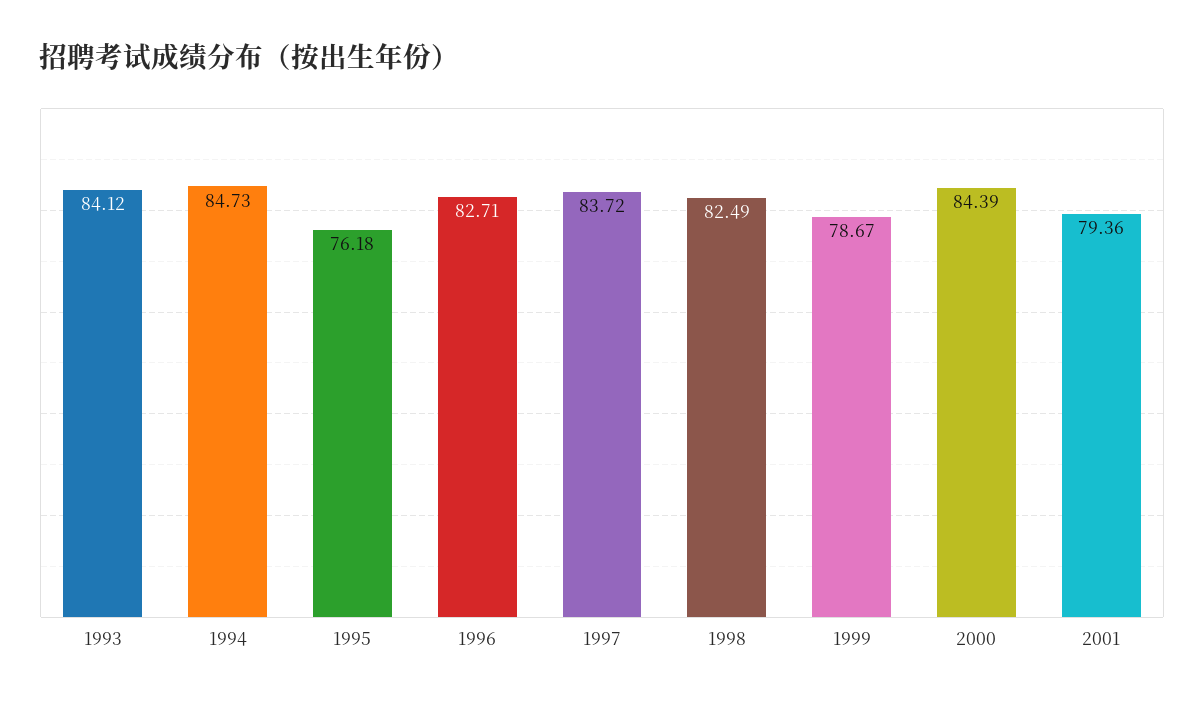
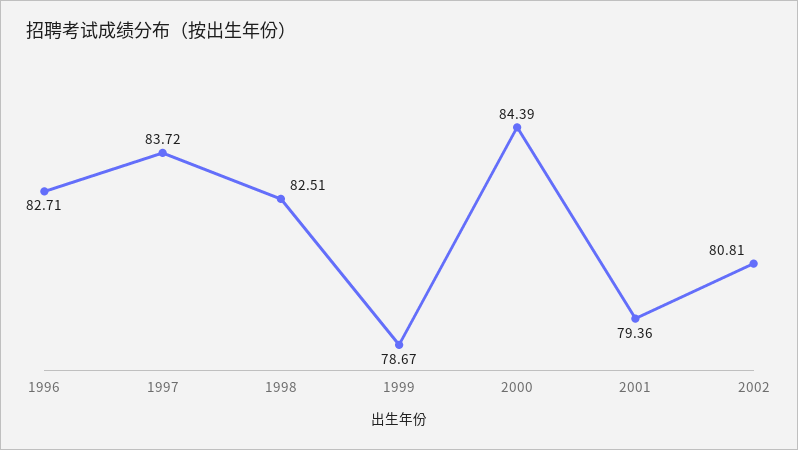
1993: 84.12 -> none
1994: 84.73 -> none
1995: 76.18 -> none
1998: 82.49 -> 82.51
2002: none -> 80.81

